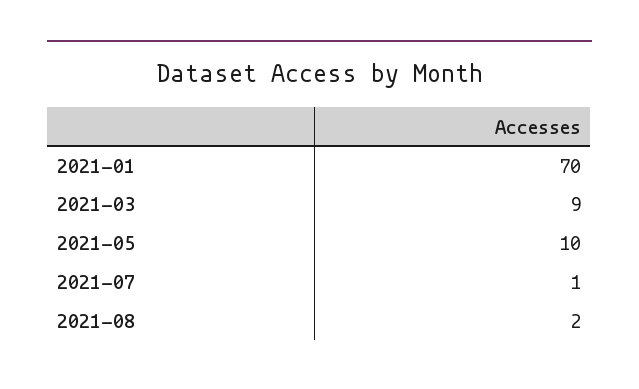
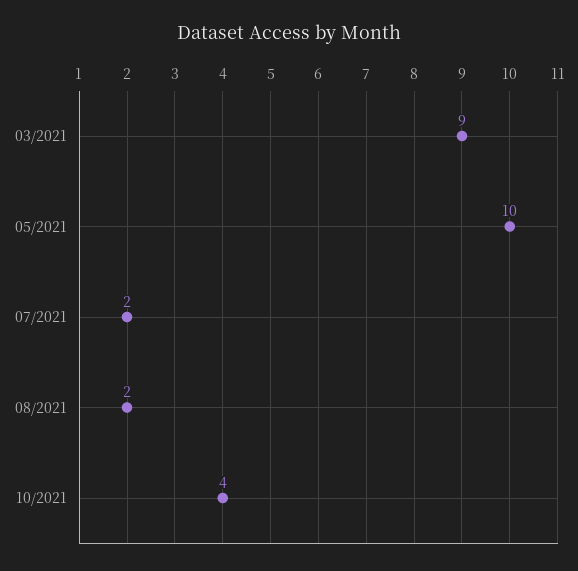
2021-01: 70 -> none
2021-07: 1 -> 2
10/2021: none -> 4

